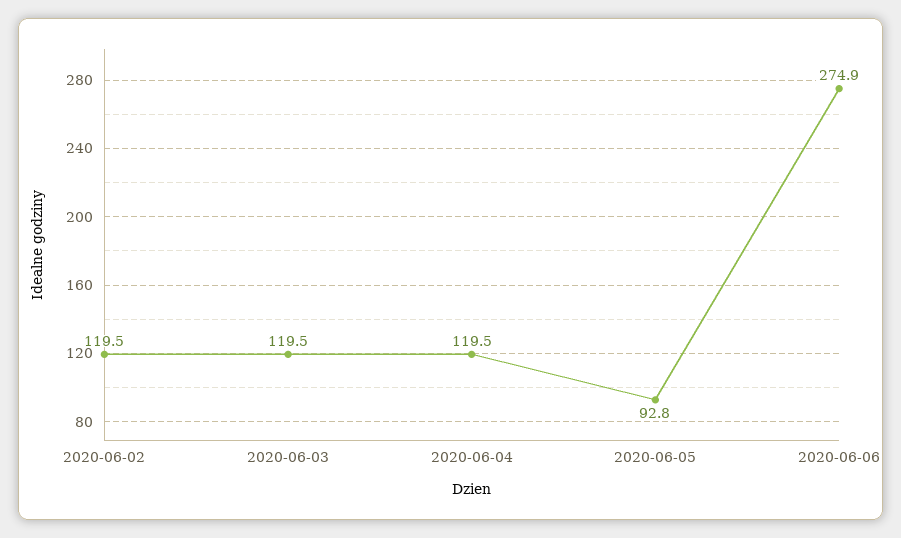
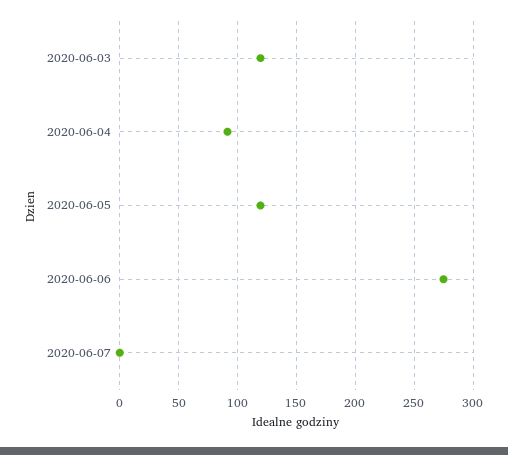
2020-06-02: 119.5 -> none
2020-06-04: 119.5 -> 90
2020-06-05: 92.8 -> 120
2020-06-07: none -> 0

